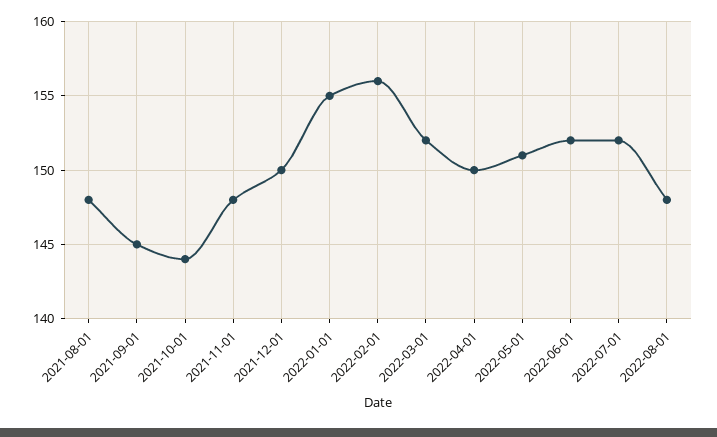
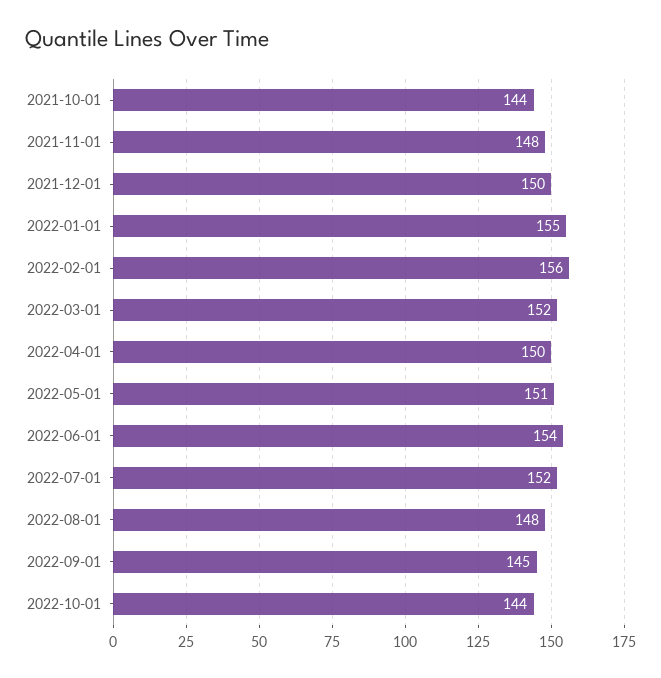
2021-08-01: 148 -> none
2021-09-01: 145 -> none
2022-06-01: 152 -> 154
2022-09-01: none -> 145
2022-10-01: none -> 144

